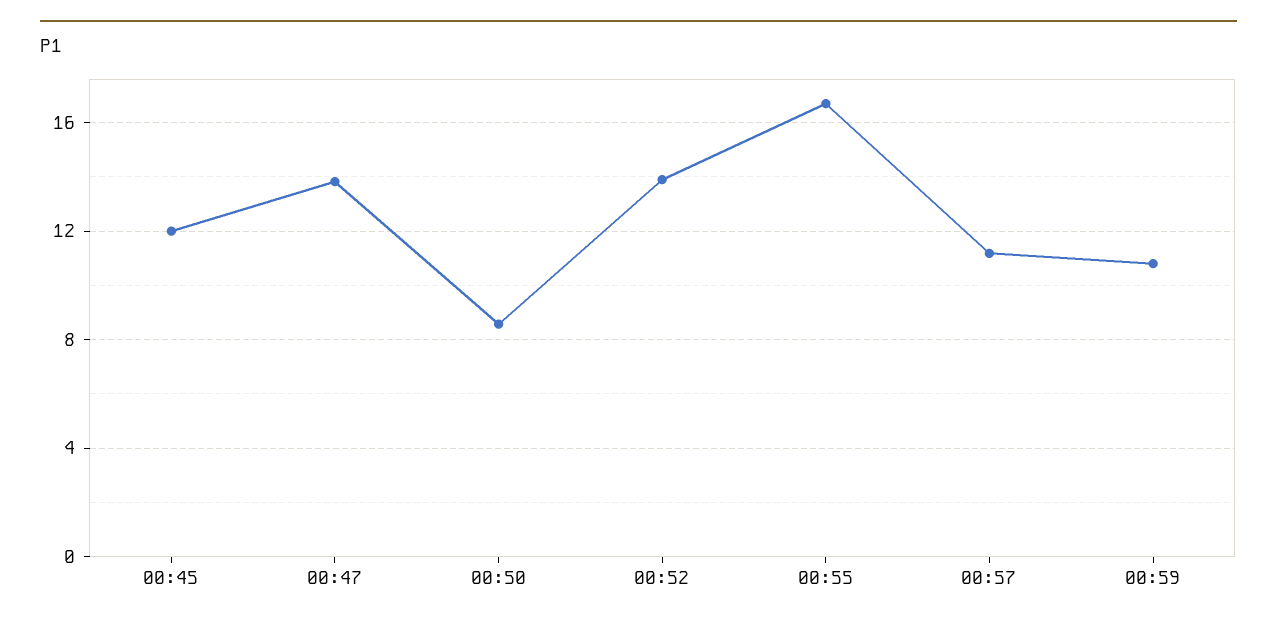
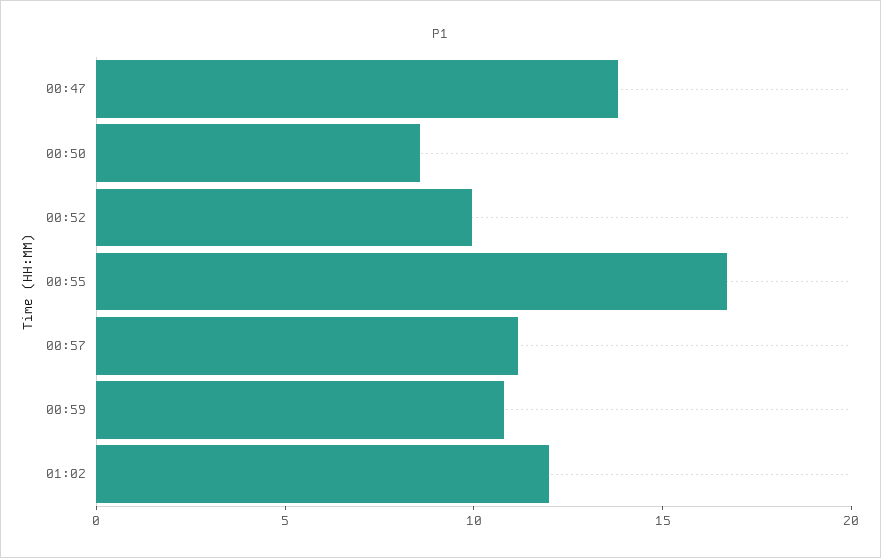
00:45: 12 -> none
00:52: 14 -> 10
01:02: none -> 12

